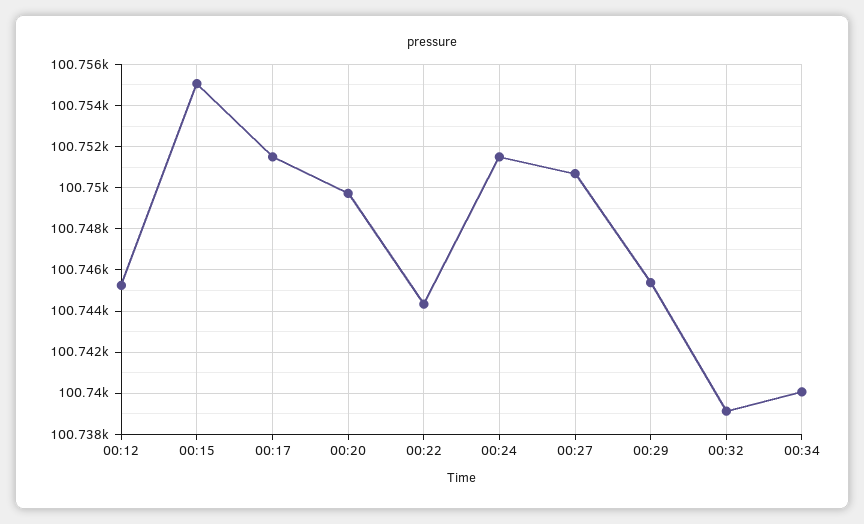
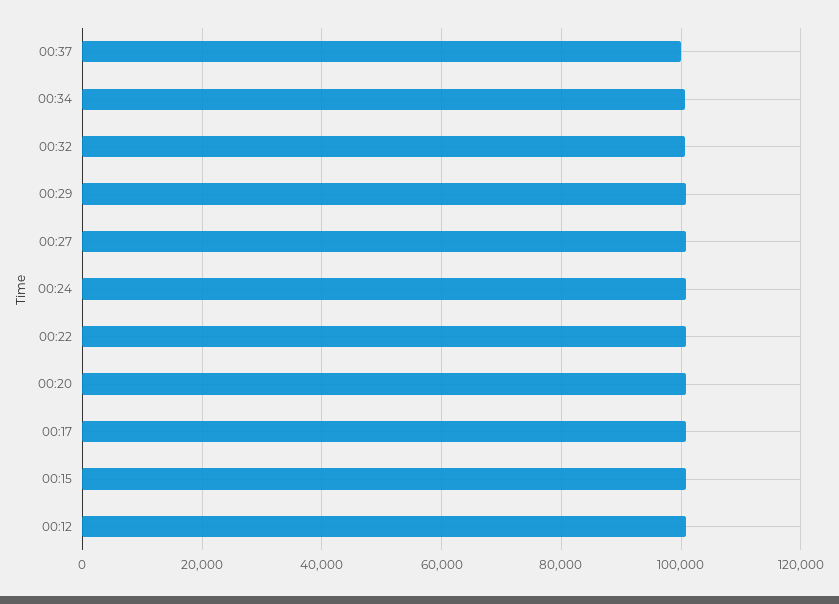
00:37: none -> 100000

